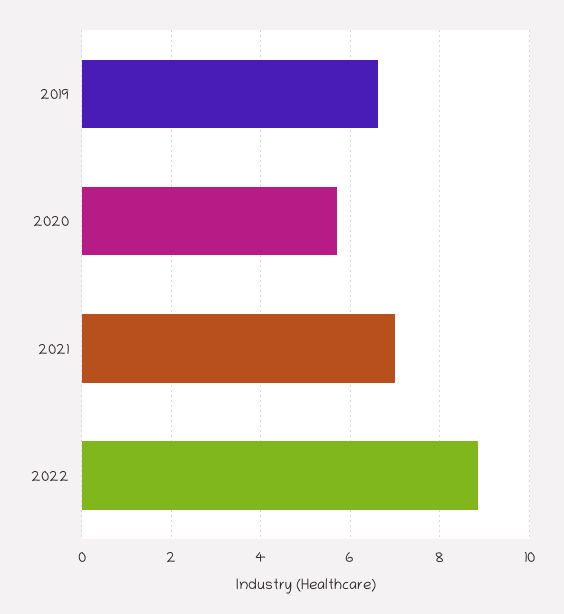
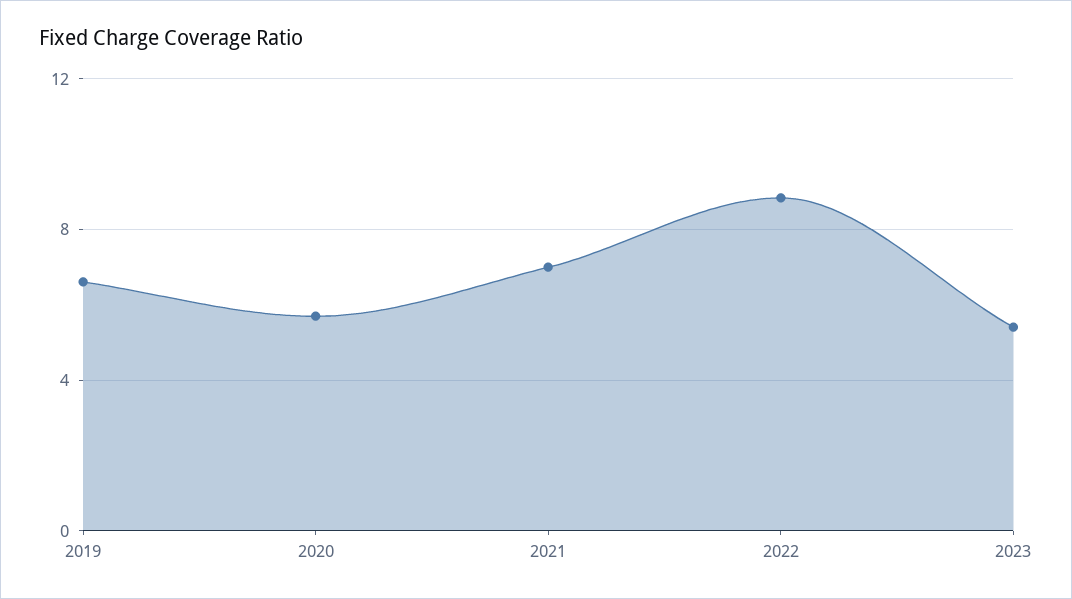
2023: none -> 5.5

